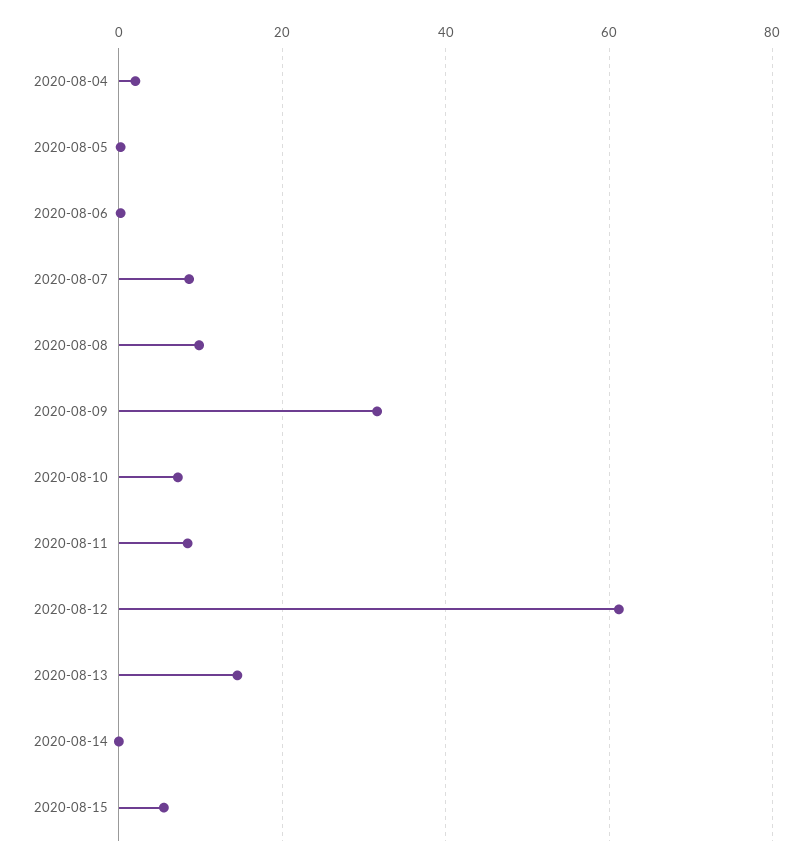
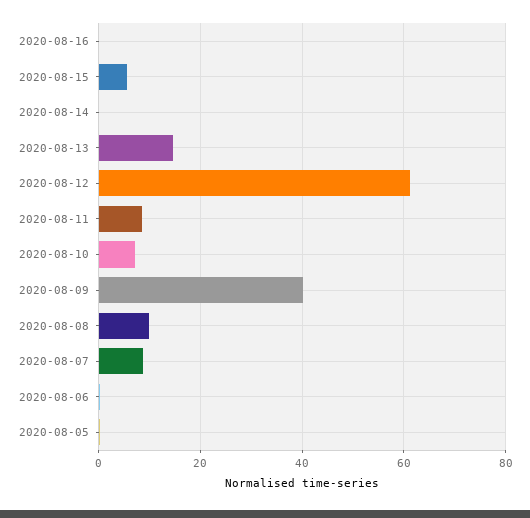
2020-08-04: 2 -> none
2020-08-09: 32 -> 40
2020-08-16: none -> 0

